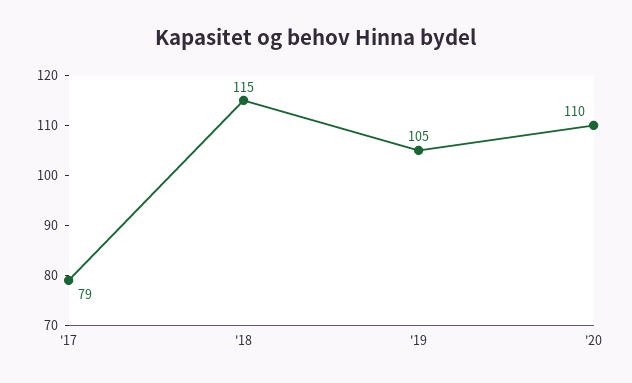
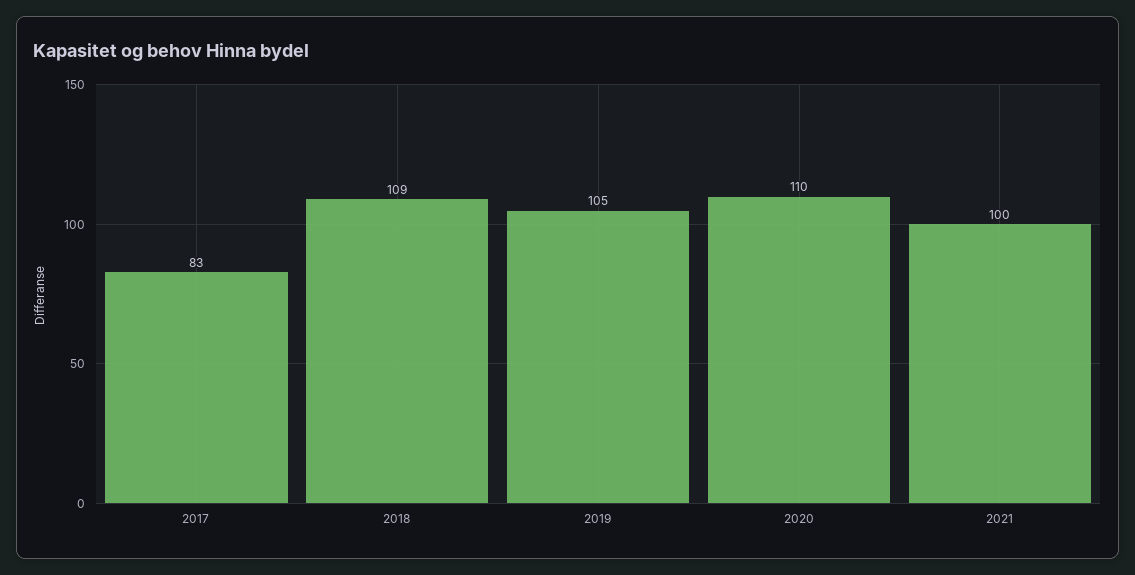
'17: 79 -> 83
'18: 115 -> 109
2021: none -> 100

